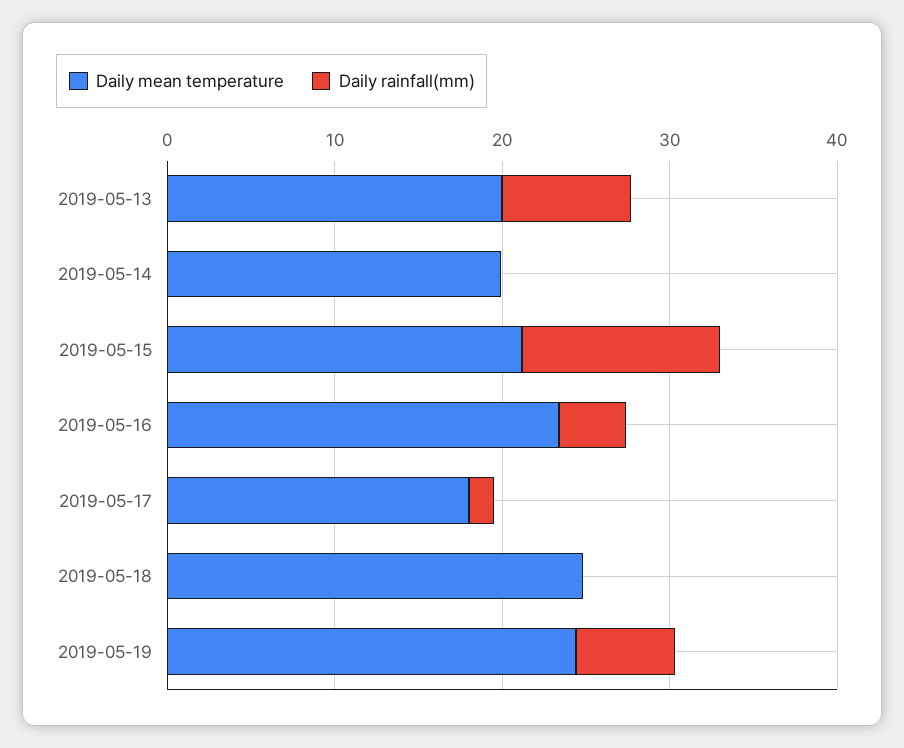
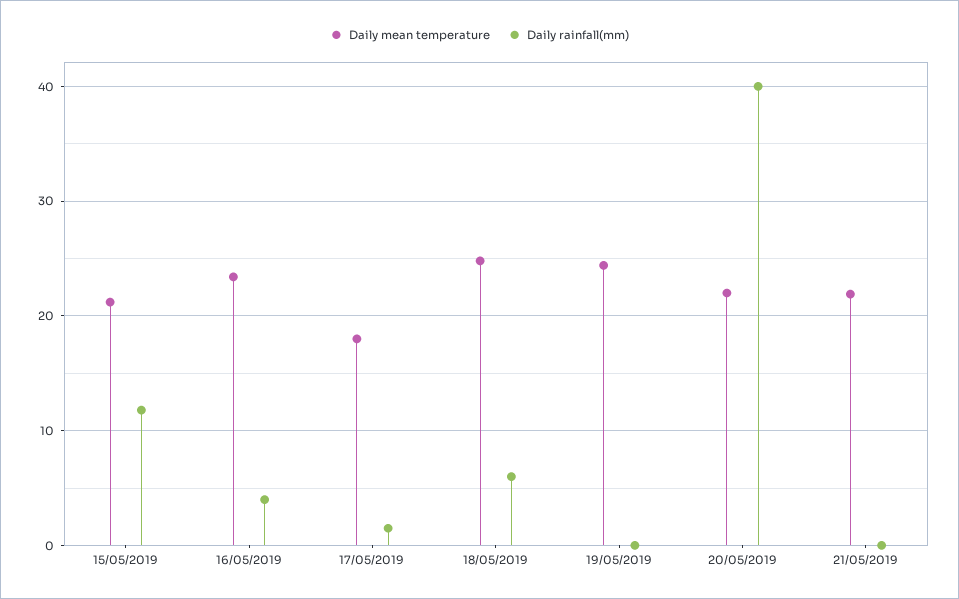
Daily mean temperature, 2019-05-13: 20 -> none
Daily rainfall(mm), 2019-05-13: 8 -> none
Daily mean temperature, 2019-05-14: 20 -> none
Daily rainfall(mm), 2019-05-14: 0 -> none
Daily rainfall(mm), 2019-05-18: 0 -> 6
Daily rainfall(mm), 2019-05-19: 6 -> 0
Daily mean temperature, 20/05/2019: none -> 22
Daily rainfall(mm), 20/05/2019: none -> 40
Daily mean temperature, 21/05/2019: none -> 22
Daily rainfall(mm), 21/05/2019: none -> 0

